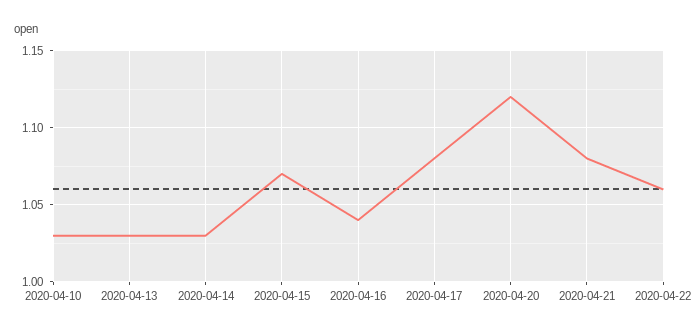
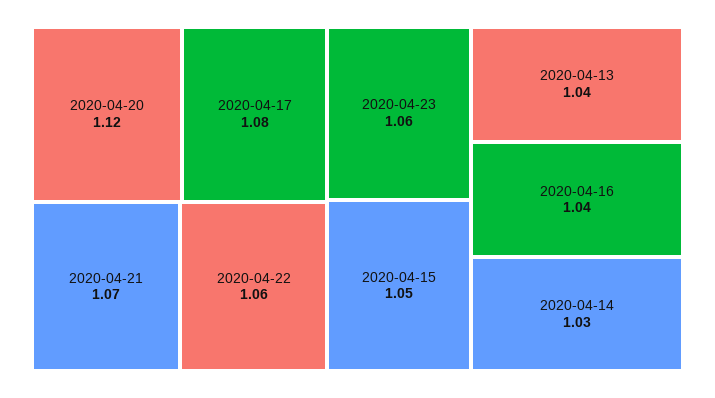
2020-04-10: 1.03 -> none
2020-04-13: 1.03 -> 1.04
2020-04-15: 1.07 -> 1.05
2020-04-21: 1.08 -> 1.07
2020-04-23: none -> 1.06

